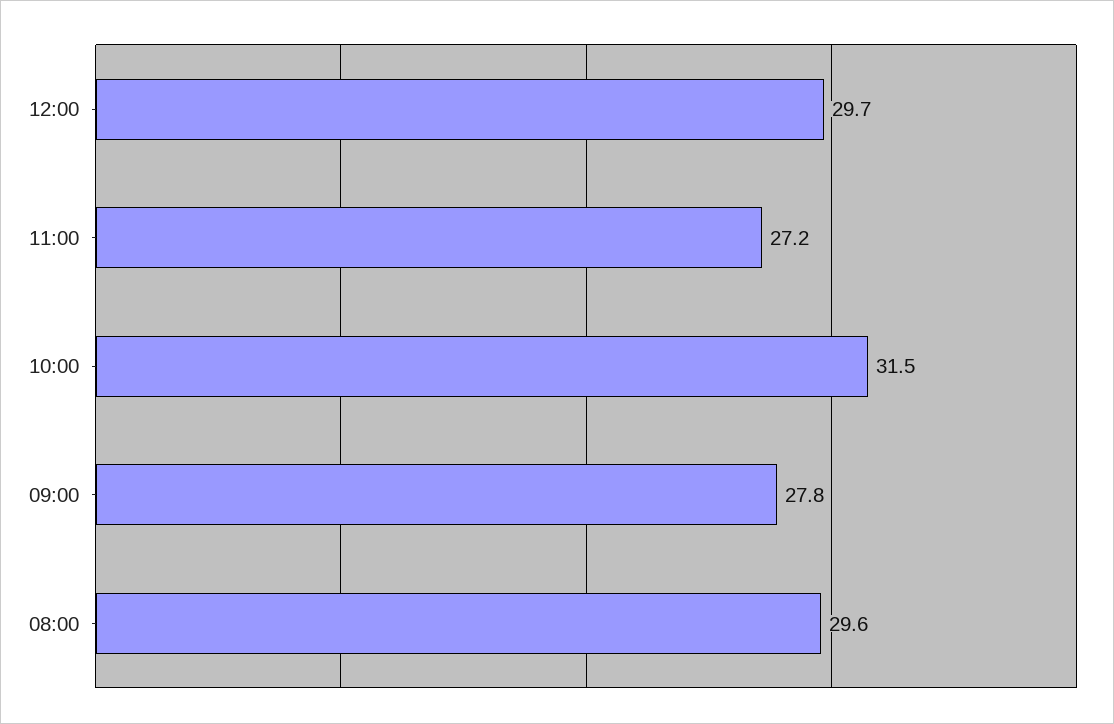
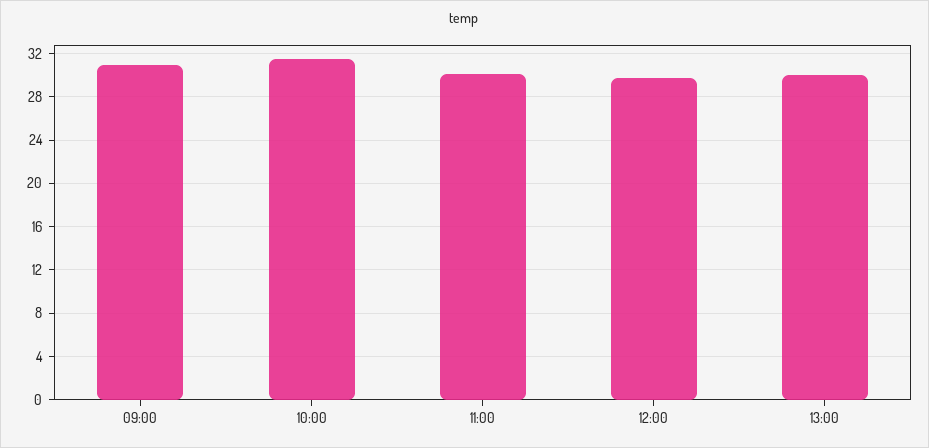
11:00: 27.2 -> 30
09:00: 27.8 -> 31
08:00: 29.6 -> none
13:00: none -> 30

